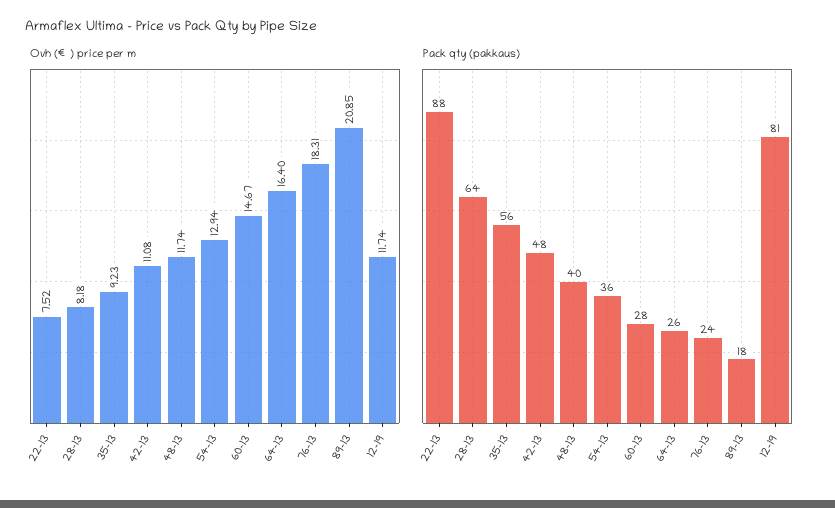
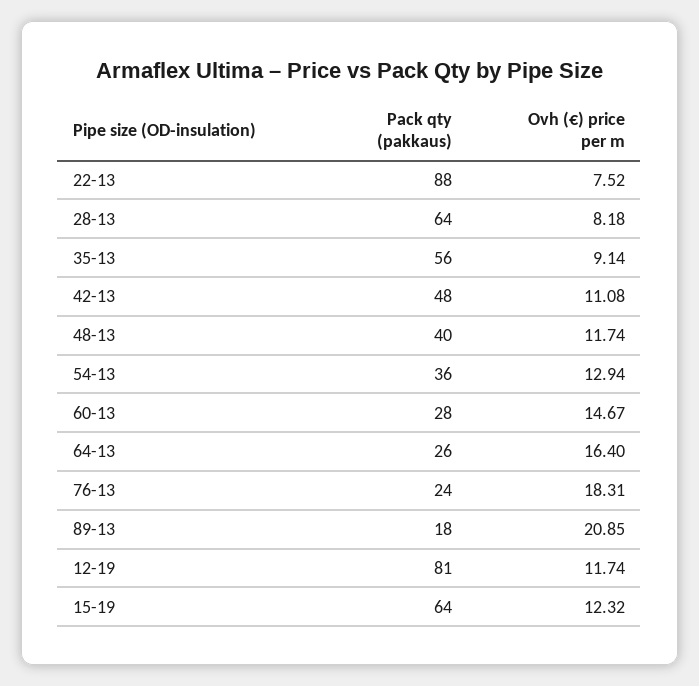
Ovh (€) price per m, 35-13: 9.23 -> 9.14
Pack qty (pakkaus), 15-19: none -> 64
Ovh (€) price per m, 15-19: none -> 12.32

